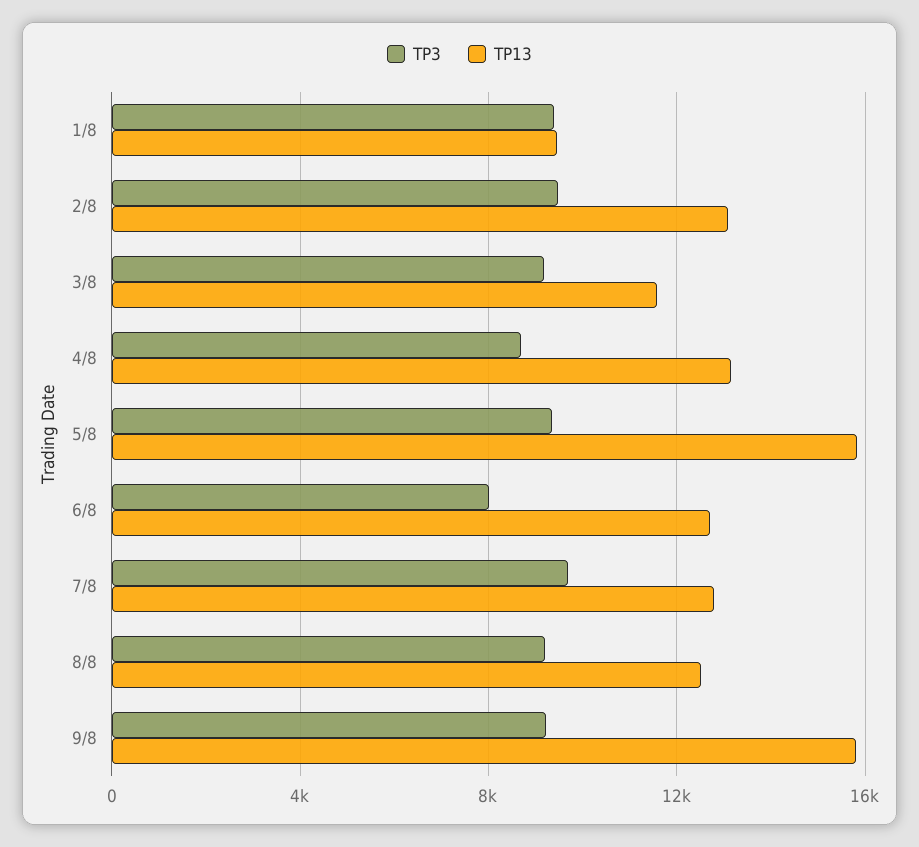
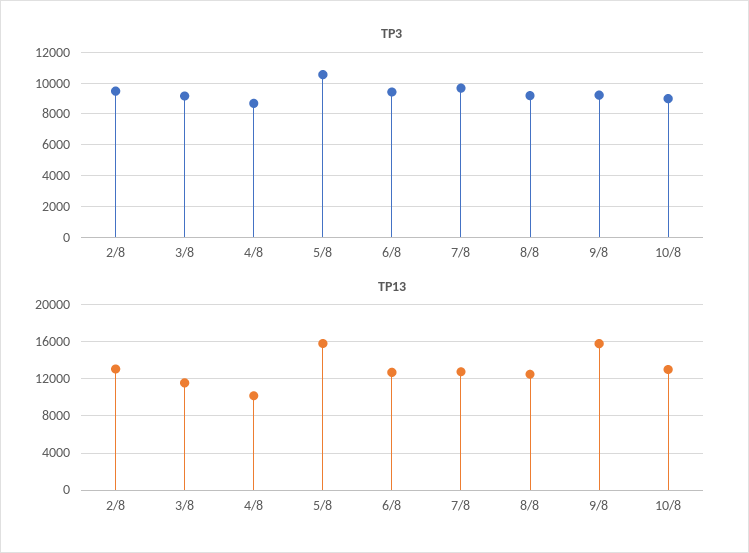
TP3, 1/8: 9500 -> none
TP13, 1/8: 9500 -> none
TP13, 4/8: 13000 -> 10000
TP3, 5/8: 9500 -> 10500
TP3, 6/8: 8000 -> 9500
TP3, 10/8: none -> 9000
TP13, 10/8: none -> 13000

